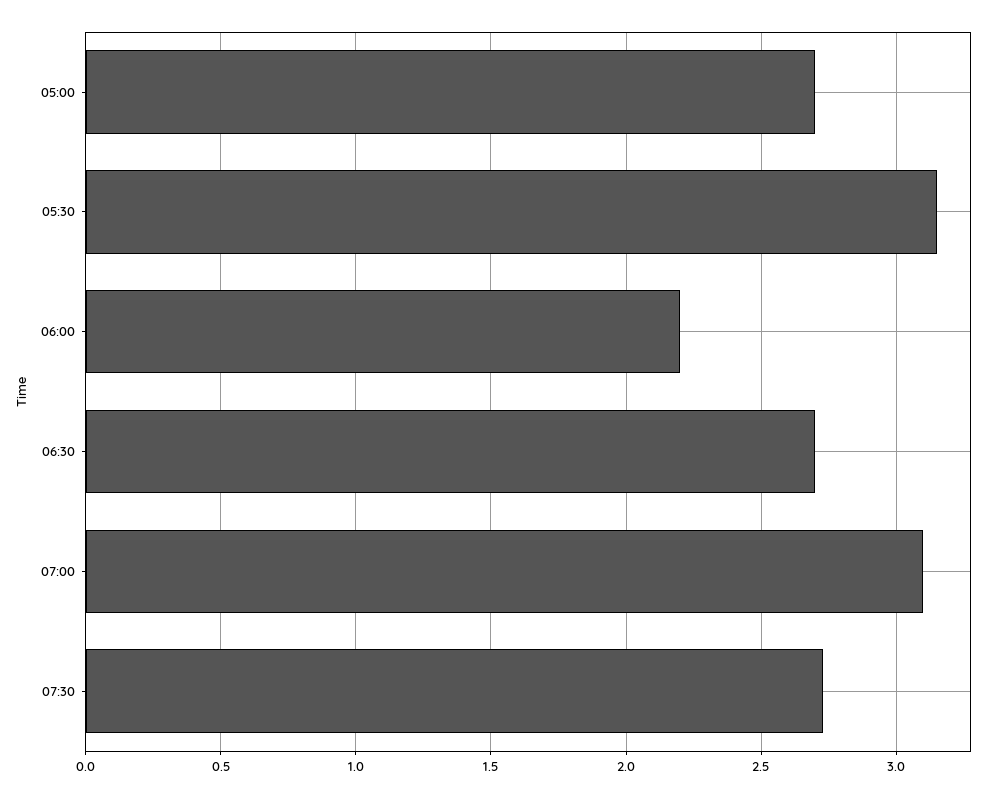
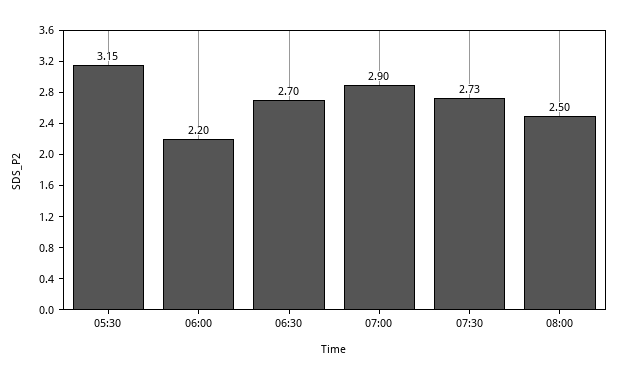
05:00: 2.7 -> none
07:00: 3.1 -> 2.9
08:00: none -> 2.5

